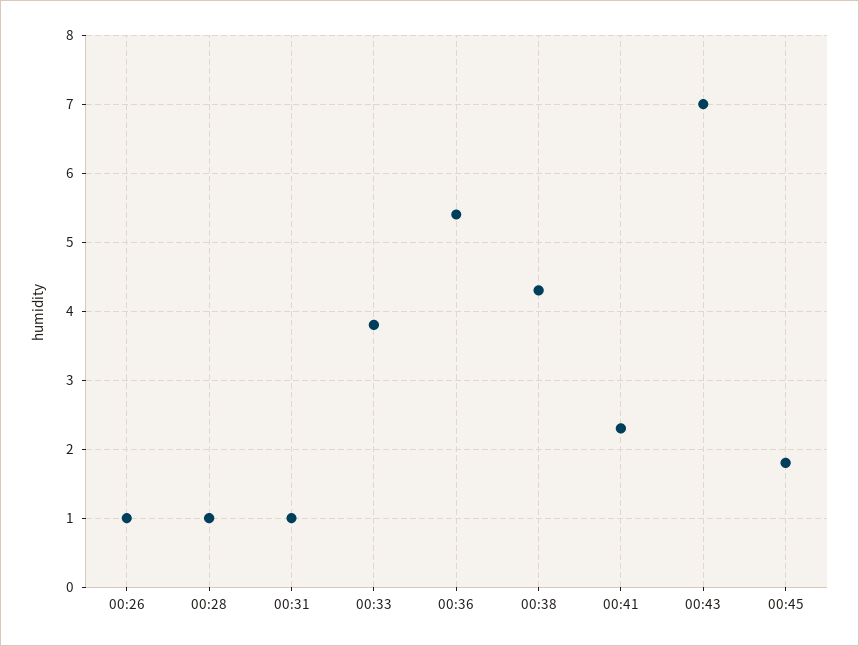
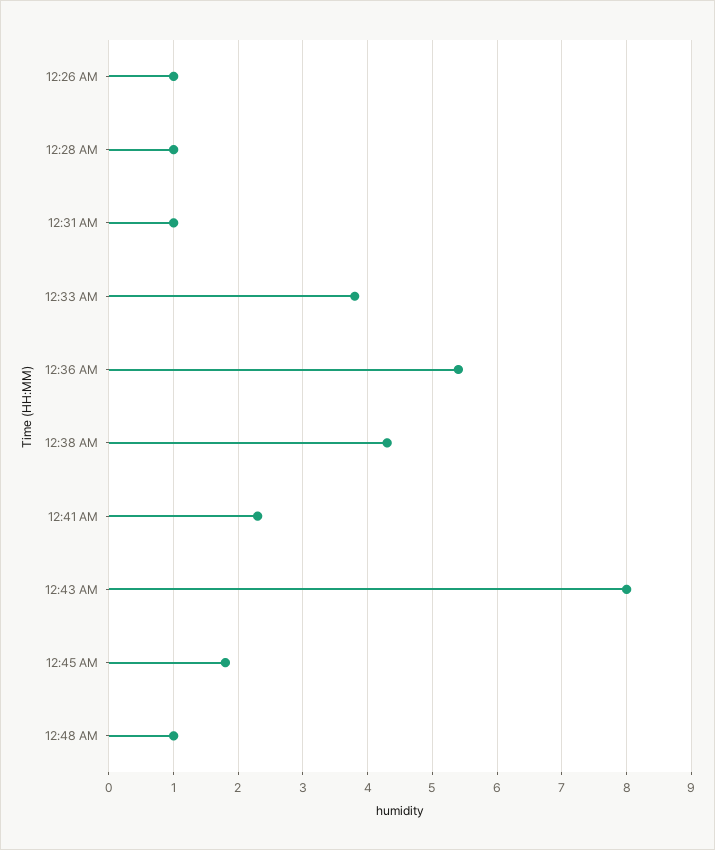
00:43: 7 -> 8
12:48 AM: none -> 1

